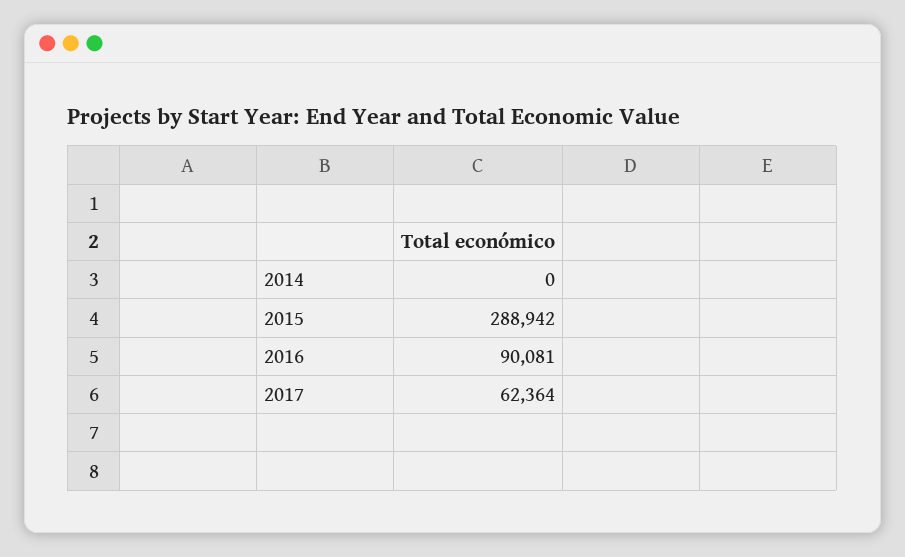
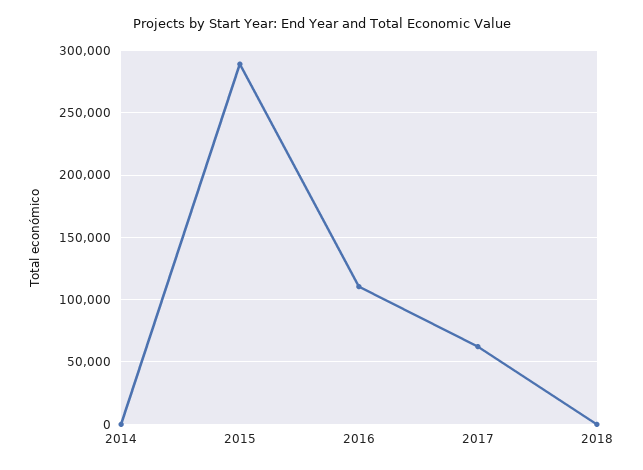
2016: 90081 -> 110000
2018: none -> 0

